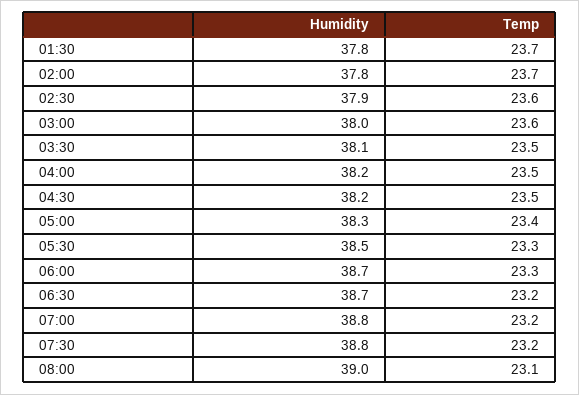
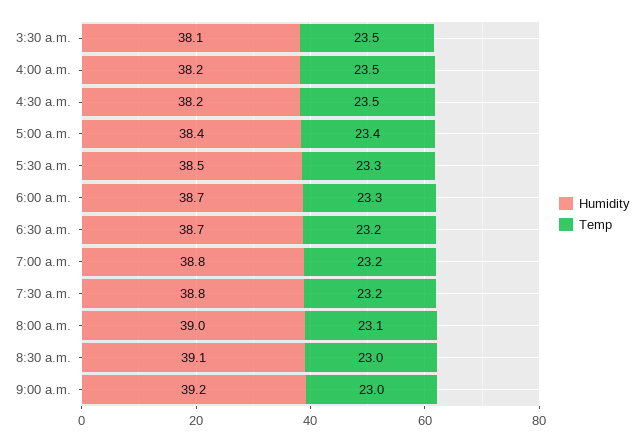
Humidity, 01:30: 37.8 -> none
Temp, 01:30: 23.7 -> none
Humidity, 02:00: 37.8 -> none
Temp, 02:00: 23.7 -> none
Humidity, 02:30: 37.9 -> none
Temp, 02:30: 23.6 -> none
Humidity, 03:00: 38 -> none
Temp, 03:00: 23.6 -> none
Humidity, 05:00: 38.3 -> 38.4
Humidity, 8:30 a.m.: none -> 39.1
Temp, 8:30 a.m.: none -> 23
Humidity, 9:00 a.m.: none -> 39.2
Temp, 9:00 a.m.: none -> 23

